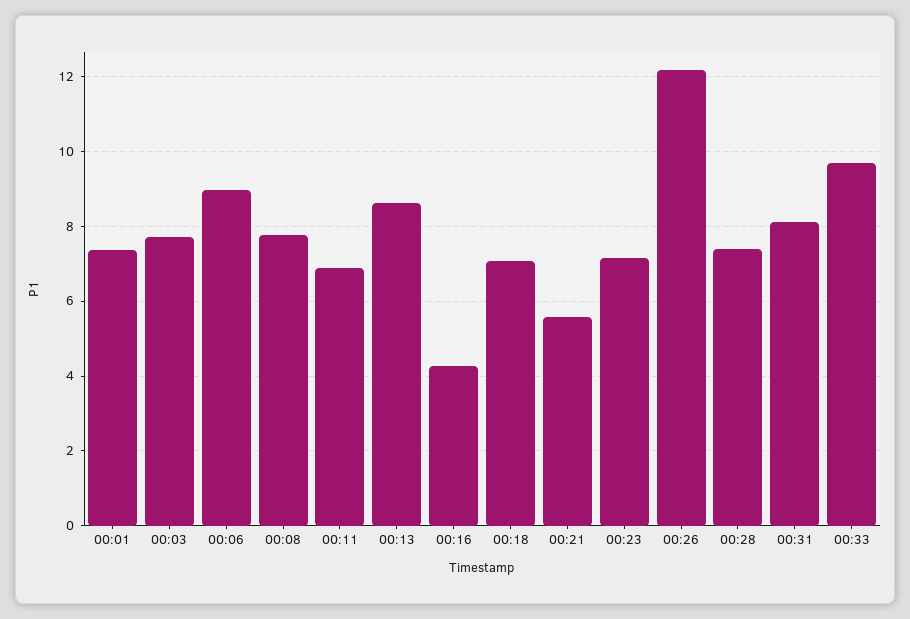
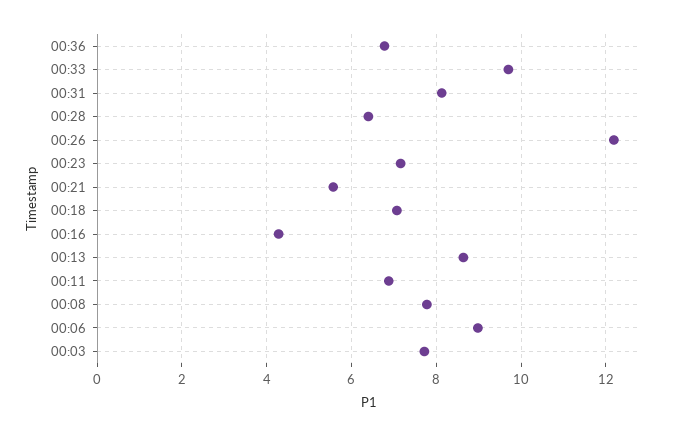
00:01: 7.4 -> none
00:28: 7.4 -> 6.4
00:36: none -> 6.8

